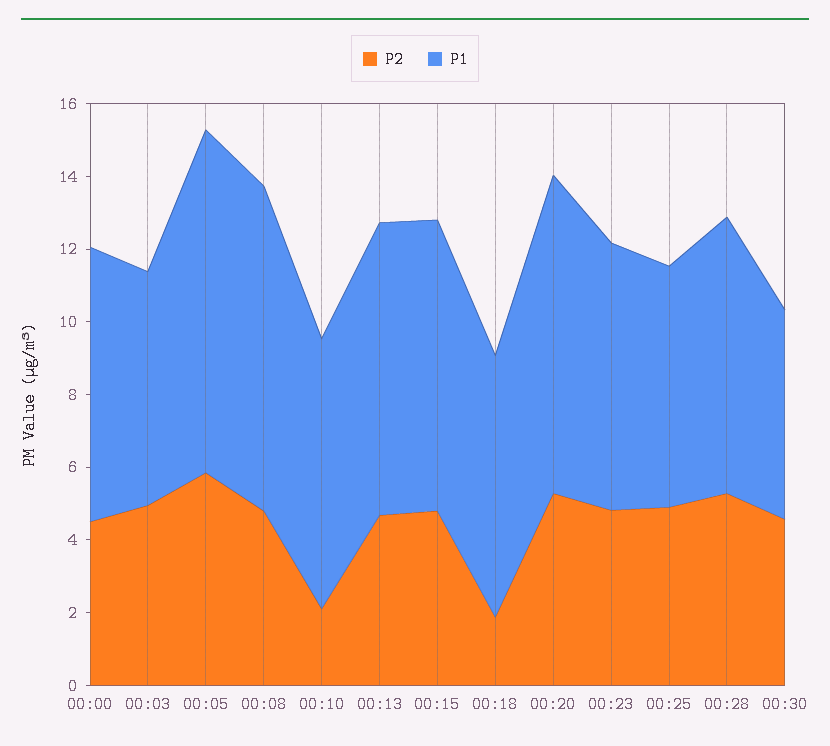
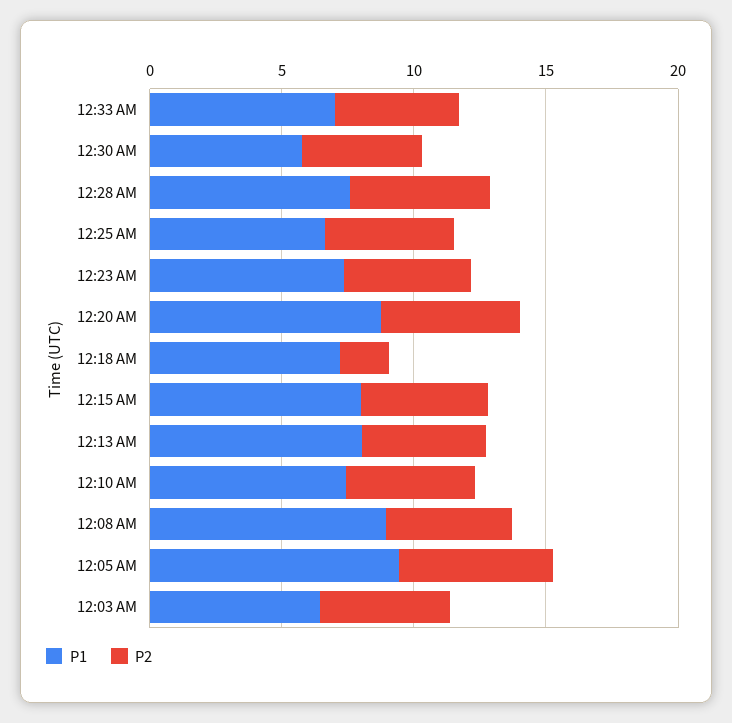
P2, 00:00: 4.5 -> none
P1, 00:00: 7.5 -> none
P2, 00:10: 2 -> 5
P1, 12:33 AM: none -> 7
P2, 12:33 AM: none -> 5

